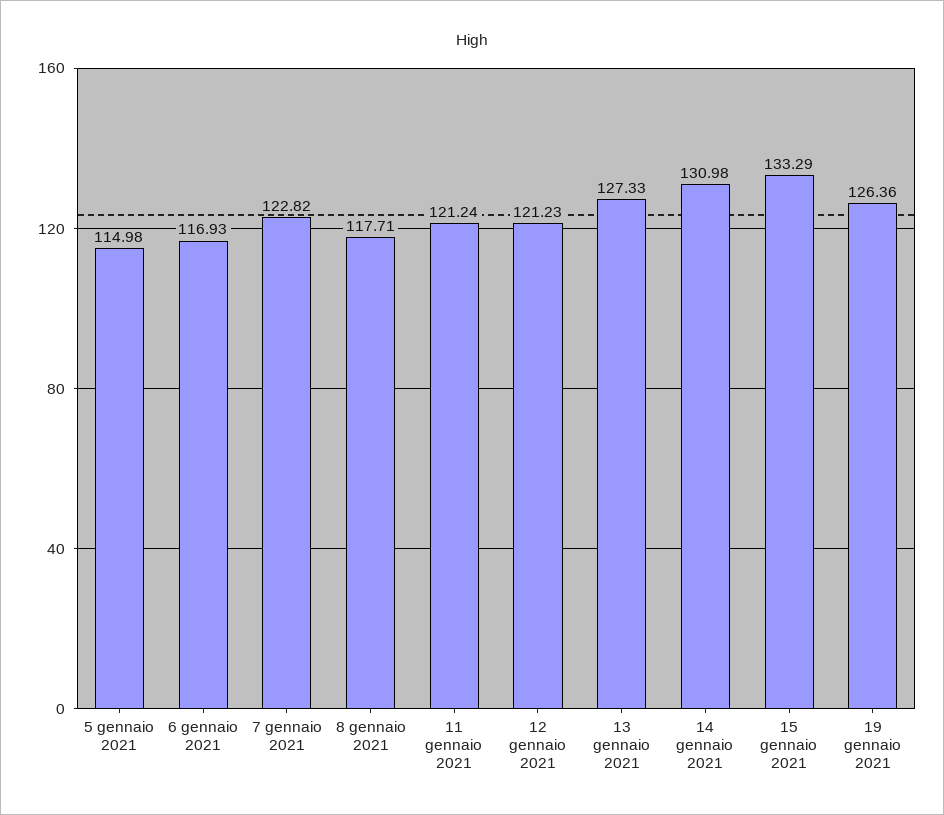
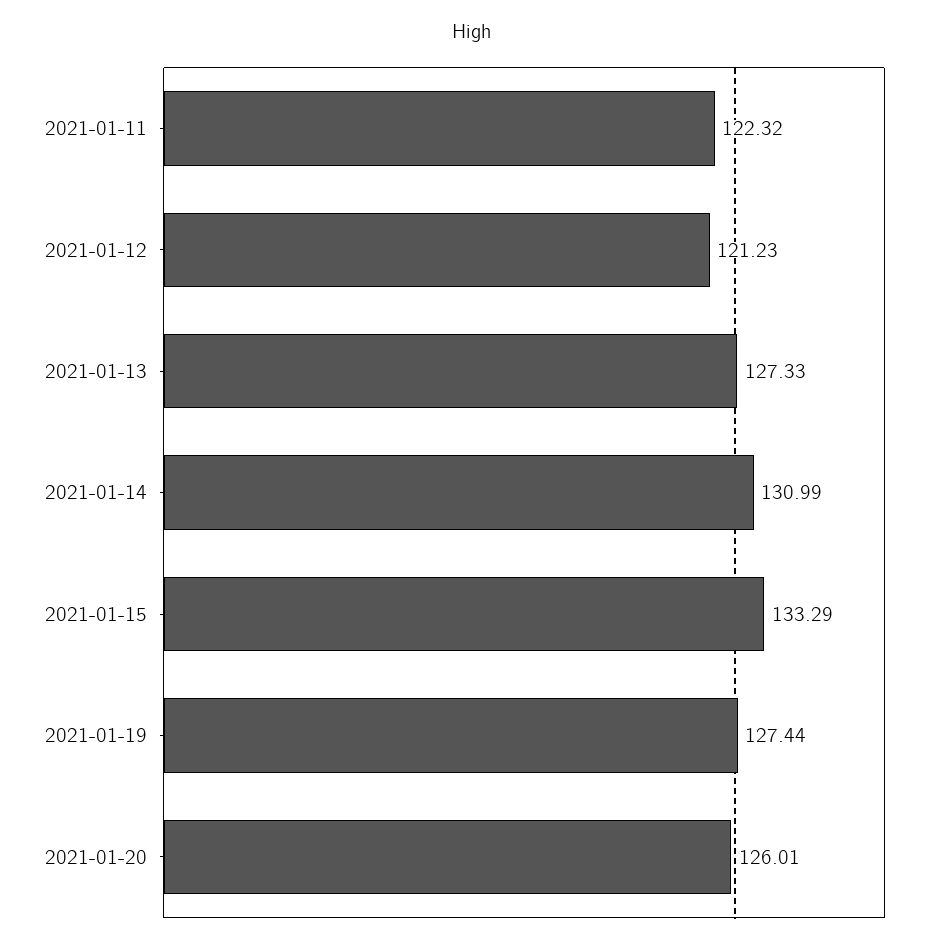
5 gennaio 2021: 114.98 -> none
6 gennaio 2021: 116.93 -> none
7 gennaio 2021: 122.82 -> none
8 gennaio 2021: 117.71 -> none
11 gennaio 2021: 121.24 -> 122.32
14 gennaio 2021: 130.98 -> 130.99
19 gennaio 2021: 126.36 -> 127.44
2021-01-20: none -> 126.01

